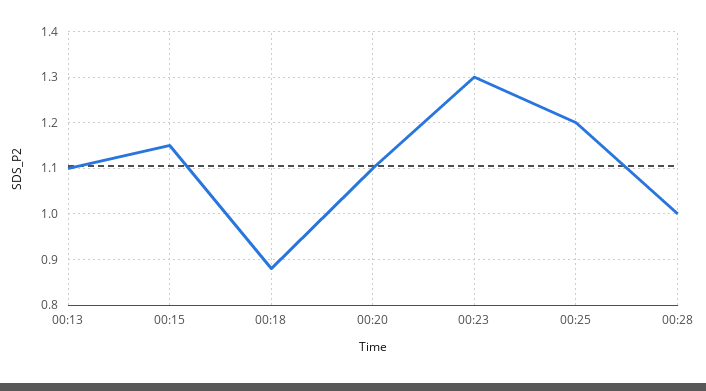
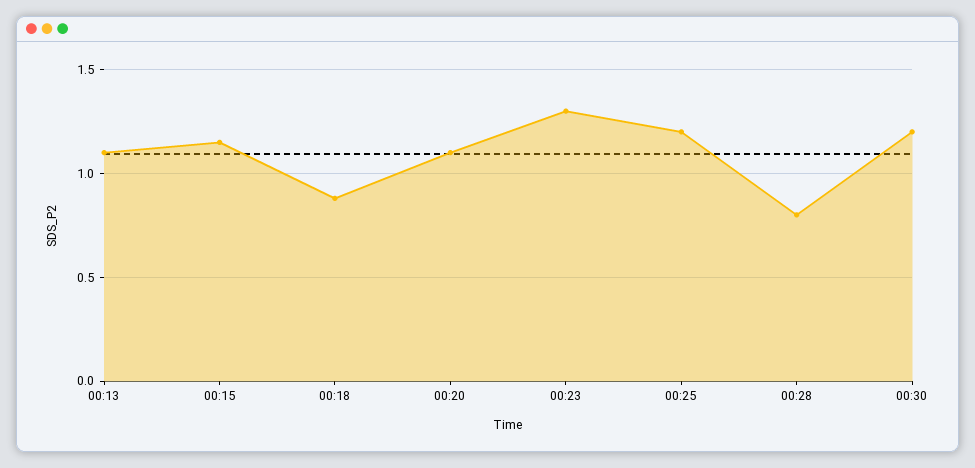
00:28: 1 -> 0.8
00:30: none -> 1.2

